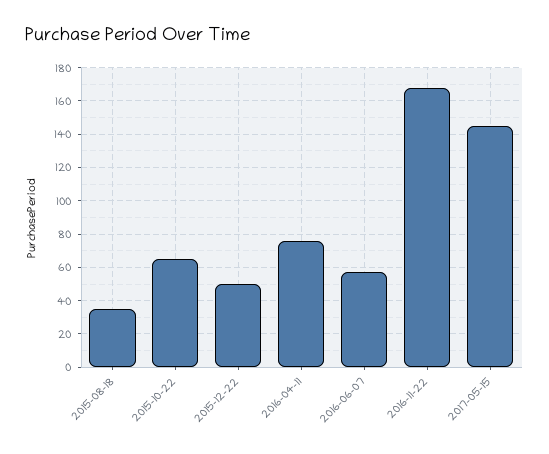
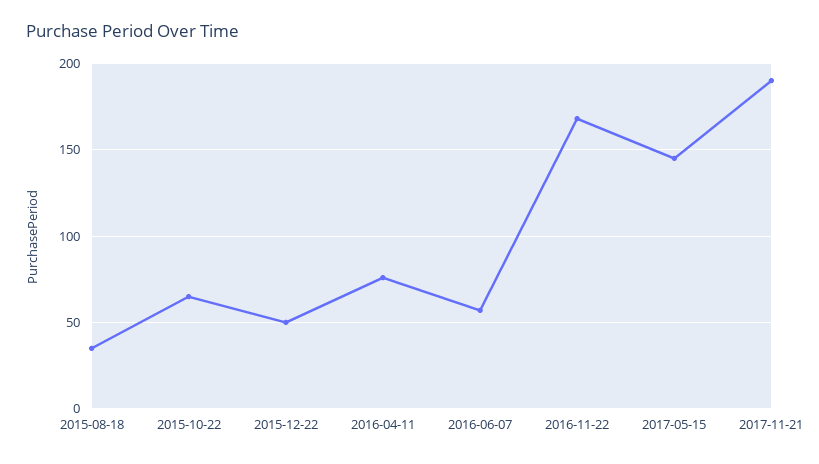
2017-11-21: none -> 190

